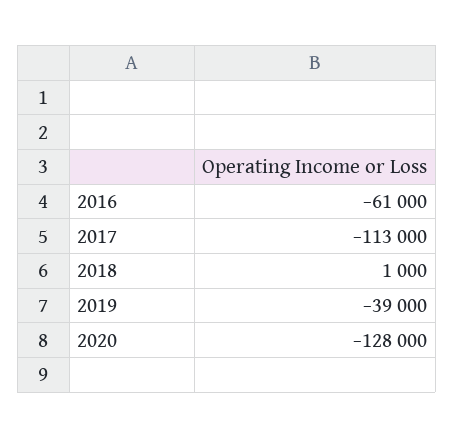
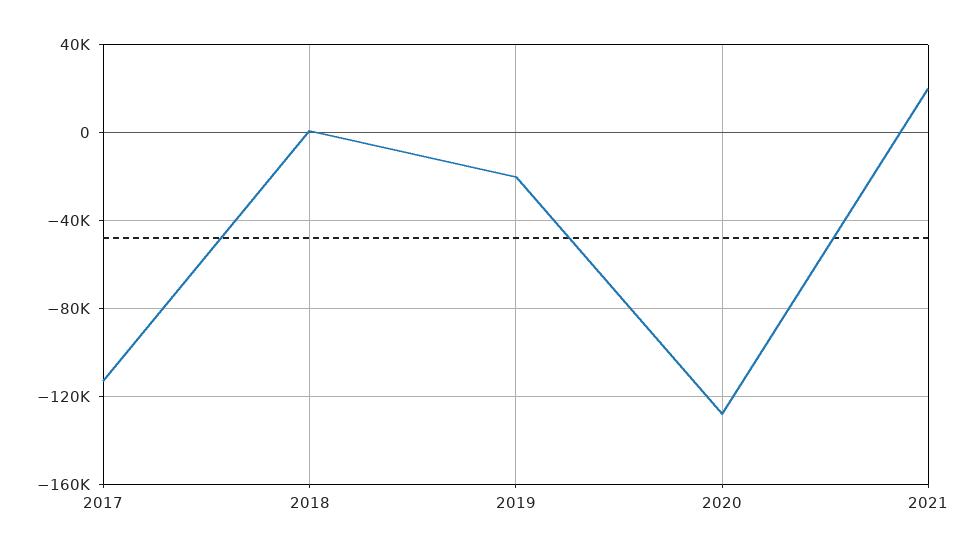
2016: -61000 -> none
2019: -39000 -> -20000
2021: none -> 20000

